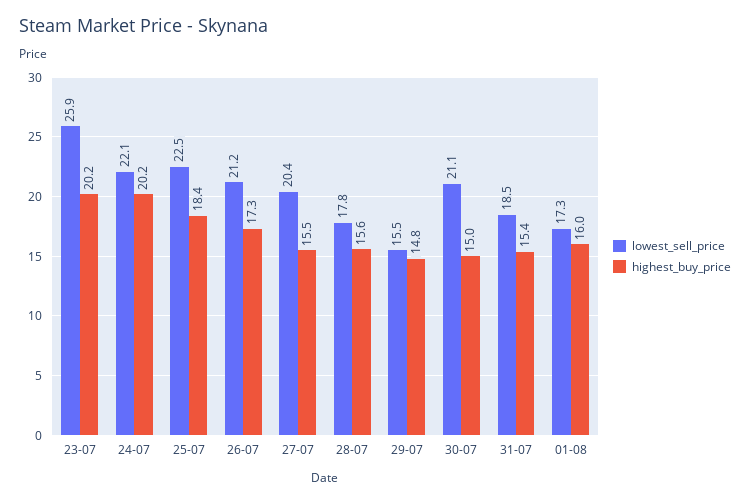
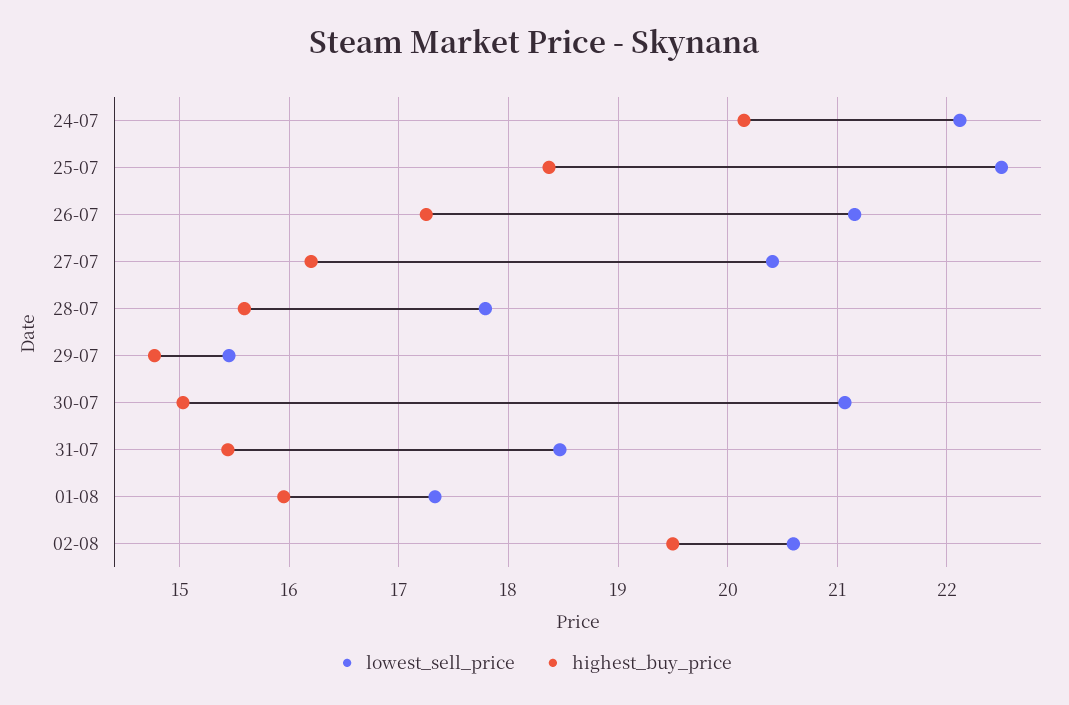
lowest_sell_price, 23-07: 25.9 -> none
highest_buy_price, 23-07: 20.2 -> none
highest_buy_price, 27-07: 15.5 -> 16.2
lowest_sell_price, 02-08: none -> 20.6
highest_buy_price, 02-08: none -> 19.5

